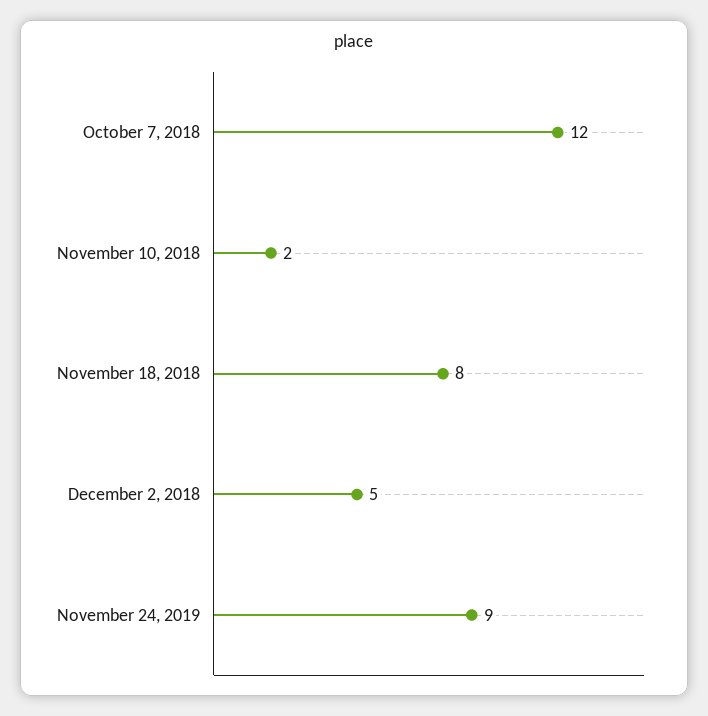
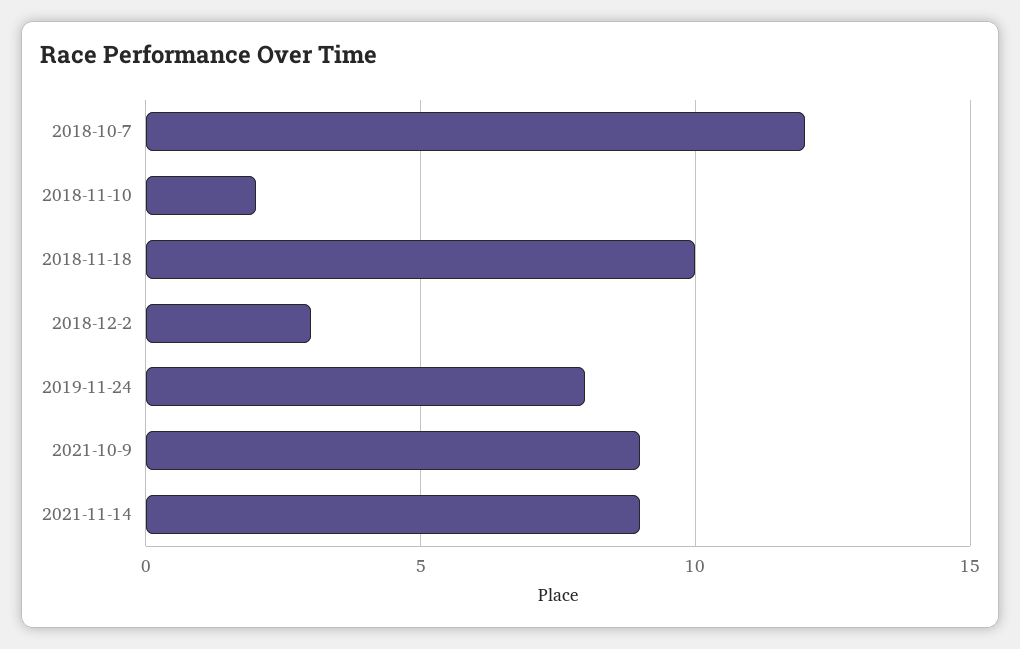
November 18, 2018: 8 -> 10
December 2, 2018: 5 -> 3
November 24, 2019: 9 -> 8
2021-10-9: none -> 9
2021-11-14: none -> 9

